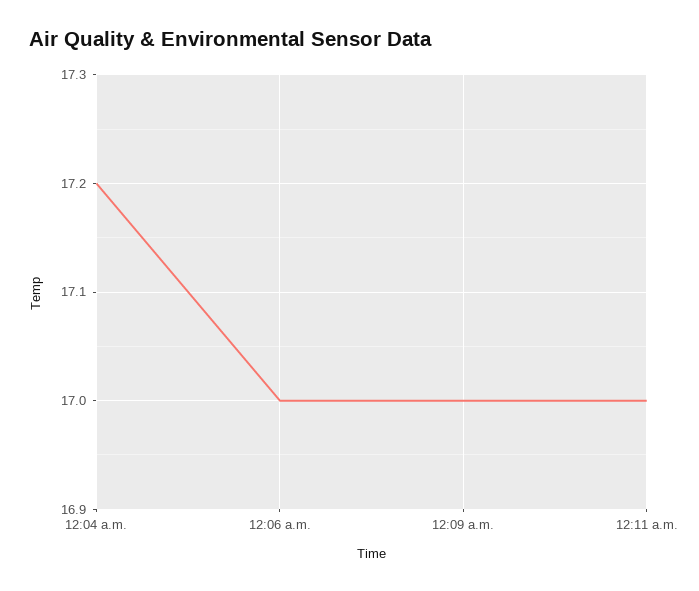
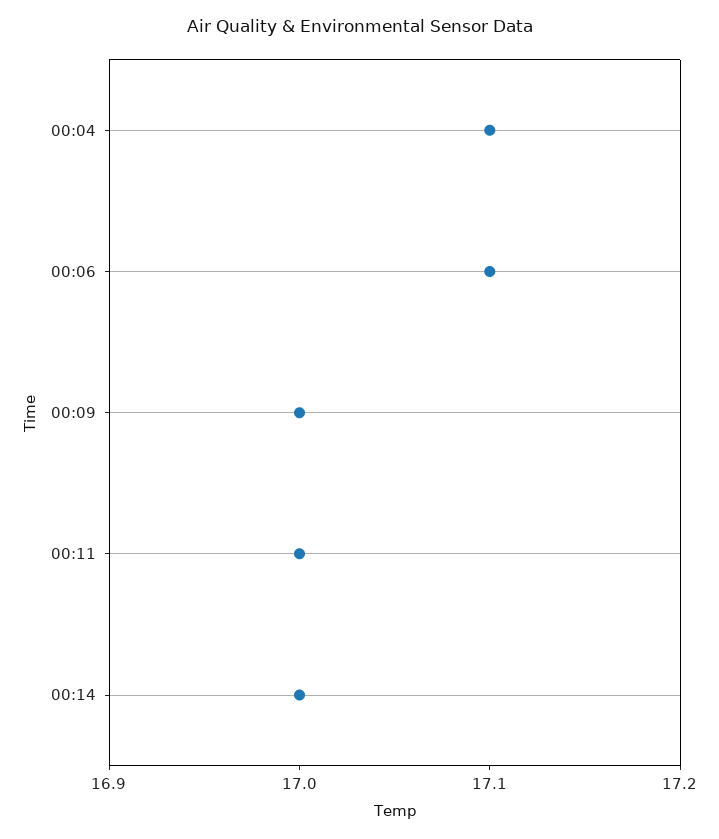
12:04 a.m.: 17.2 -> 17.1
12:06 a.m.: 17 -> 17.1
00:14: none -> 17

